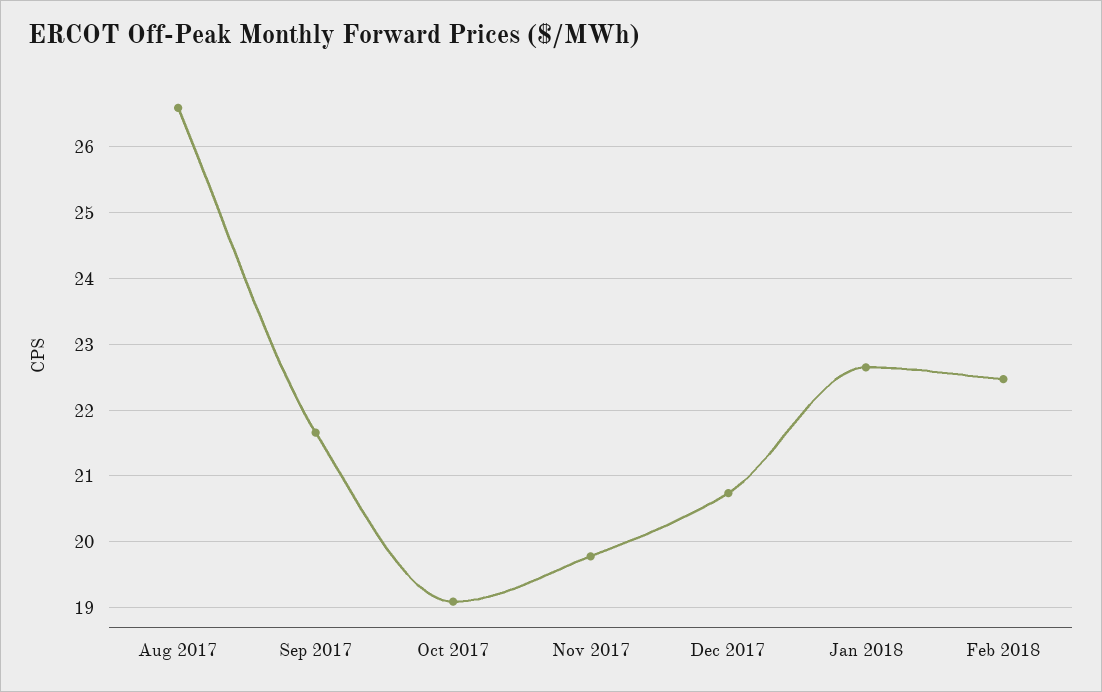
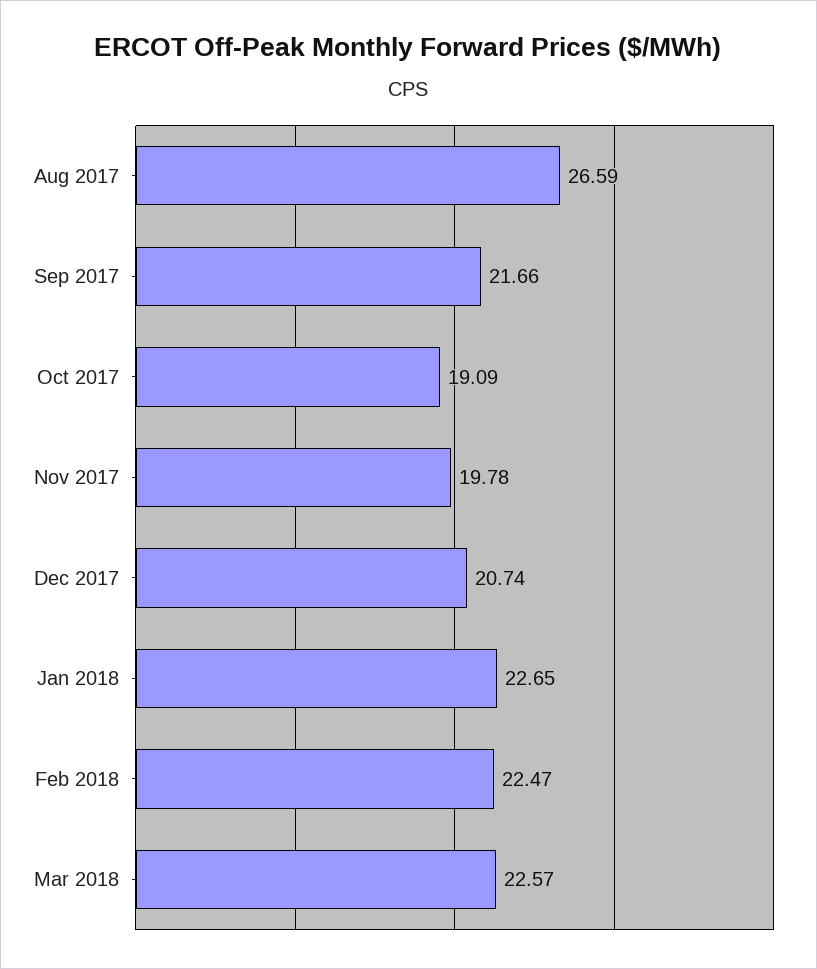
Mar 2018: none -> 22.57

